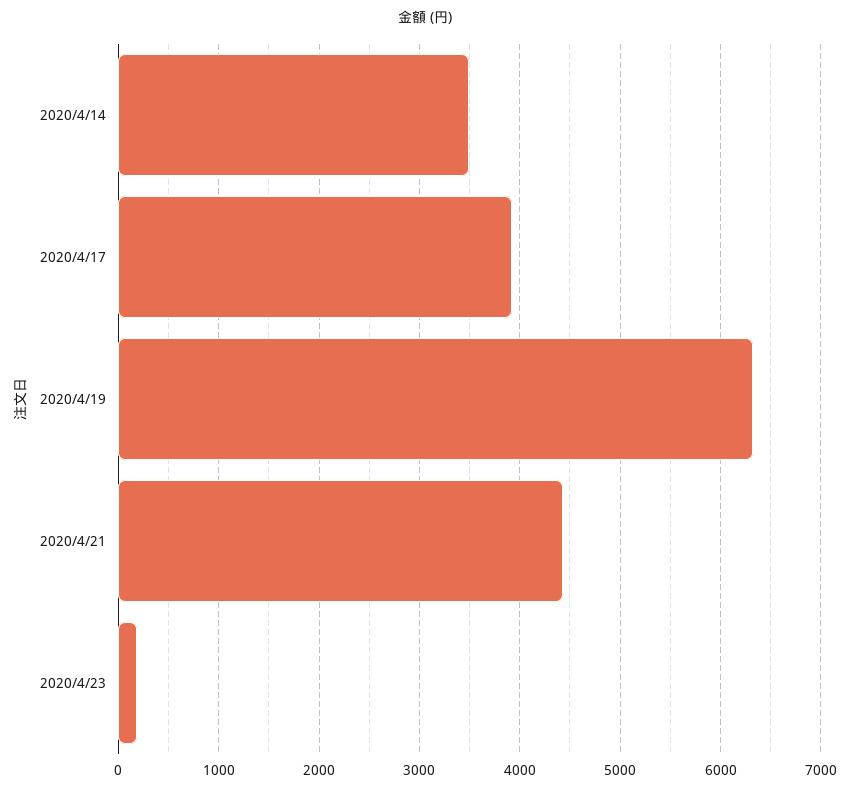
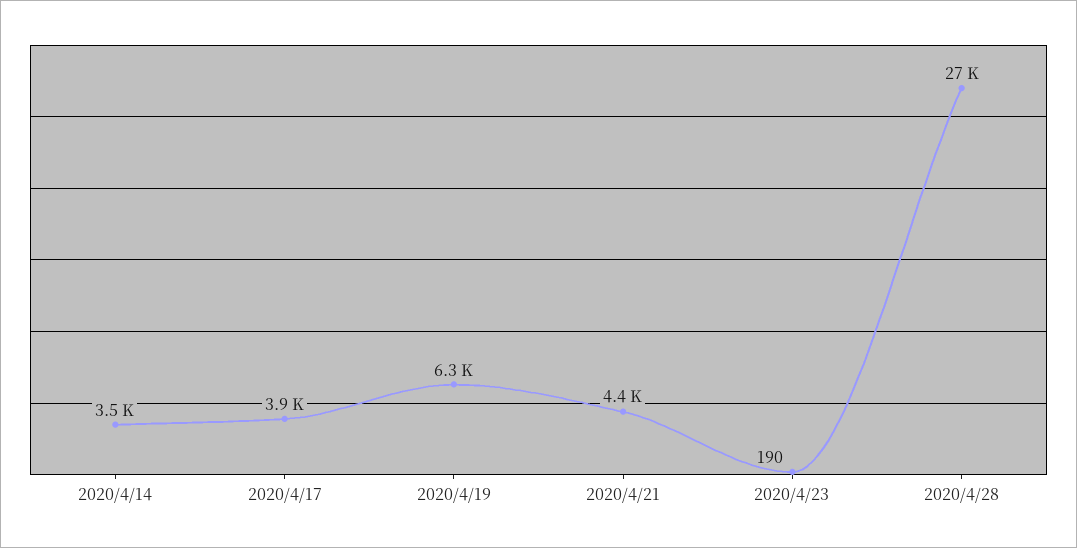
2020/4/28: none -> 27000

